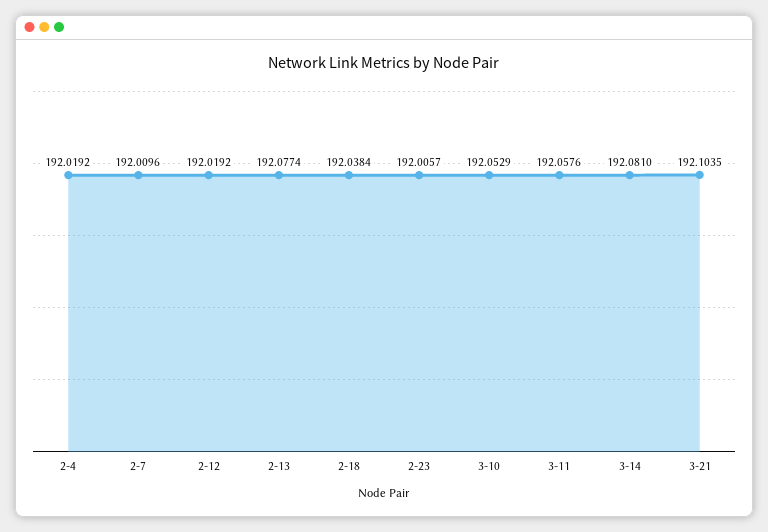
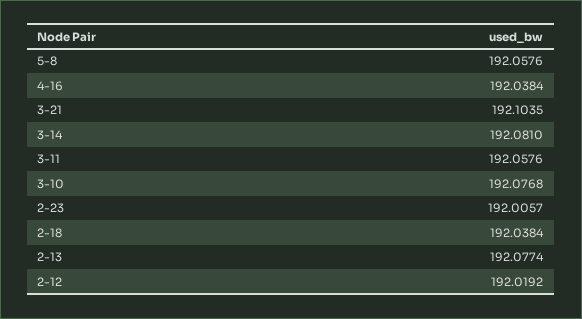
2-4: 192.0192 -> none
2-7: 192.0096 -> none
3-10: 192.0529 -> 192.0768
5-8: none -> 192.0576
4-16: none -> 192.0384

